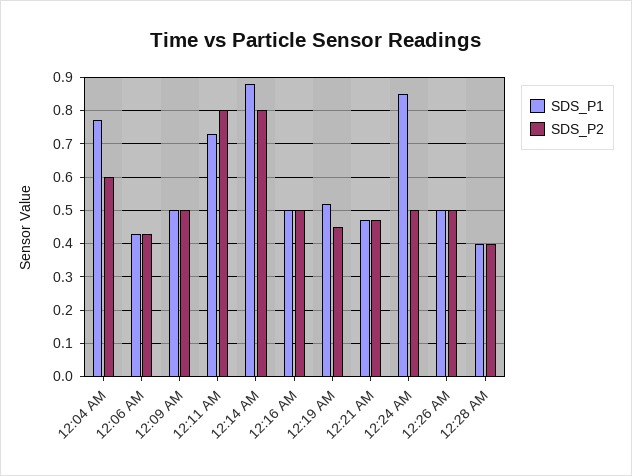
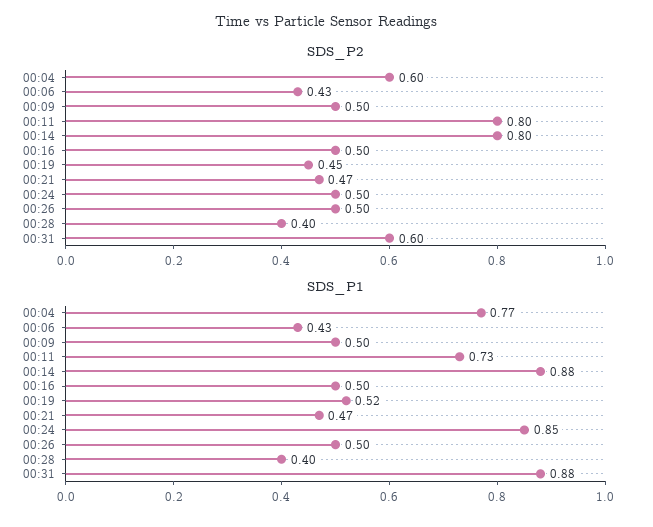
SDS_P2, 00:31: none -> 0.6
SDS_P1, 00:31: none -> 0.88

